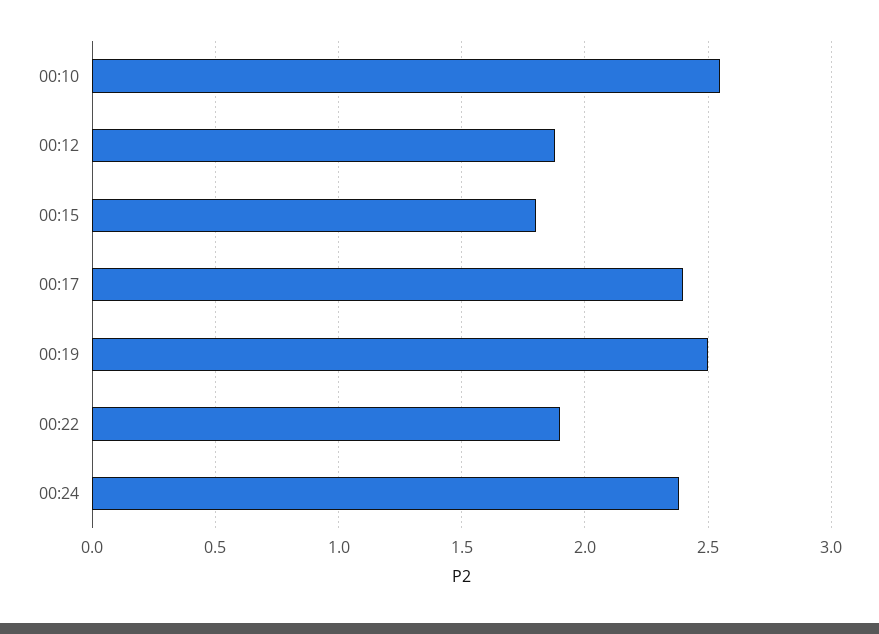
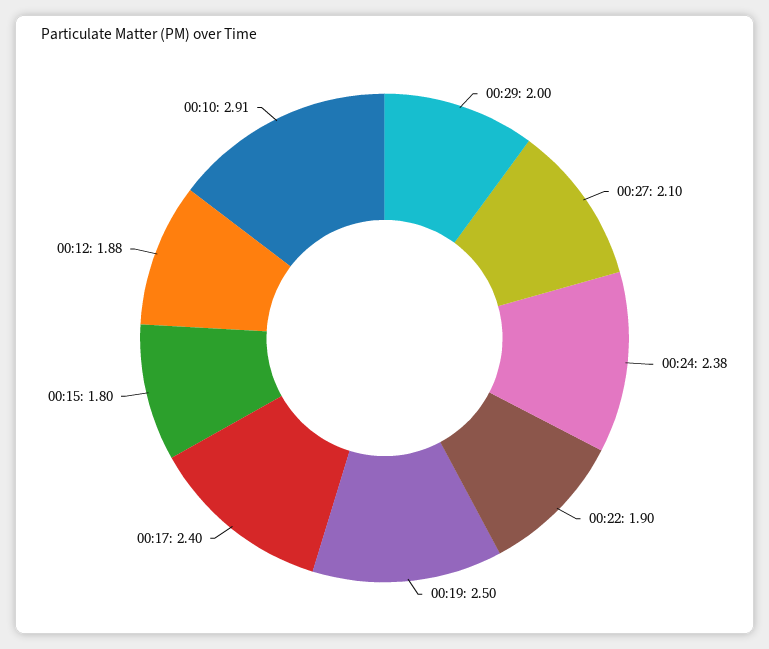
00:10: 2.55 -> 2.91
00:29: none -> 2
00:27: none -> 2.1

